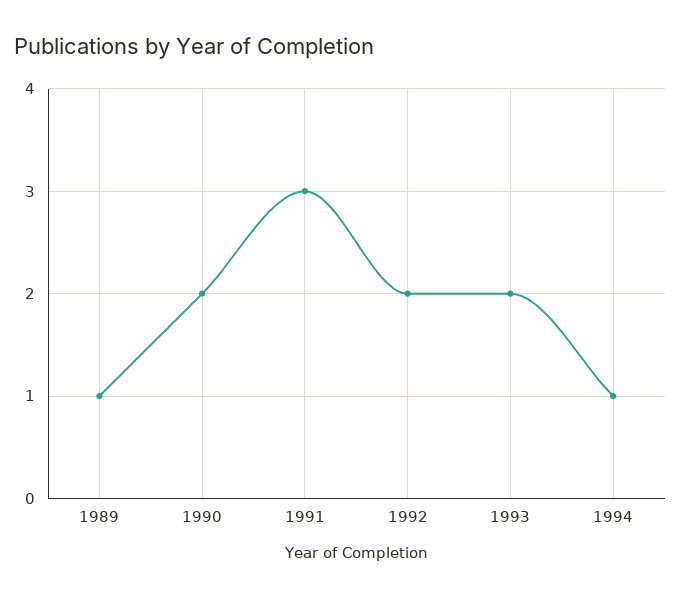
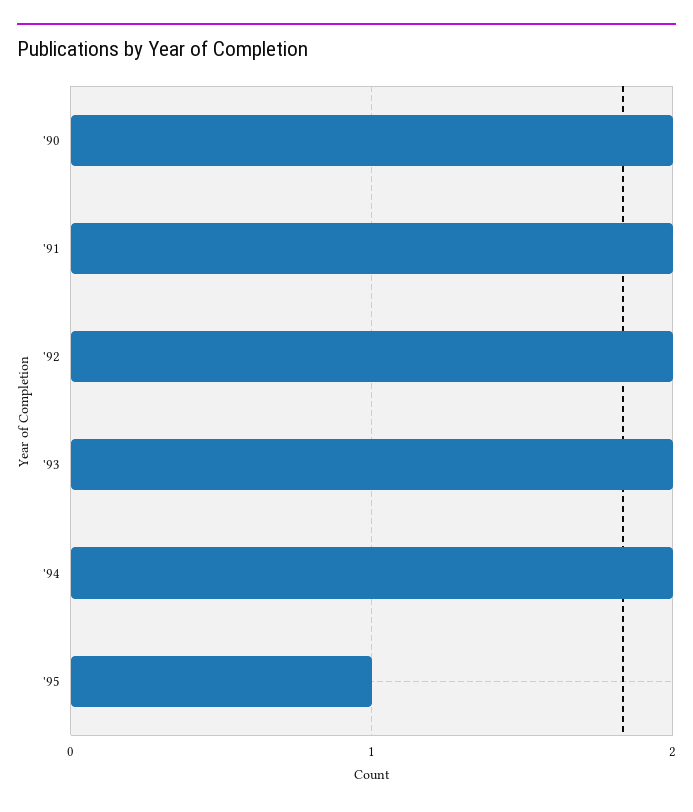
1989: 1 -> none
1991: 3 -> 2
1994: 1 -> 2
'95: none -> 1

